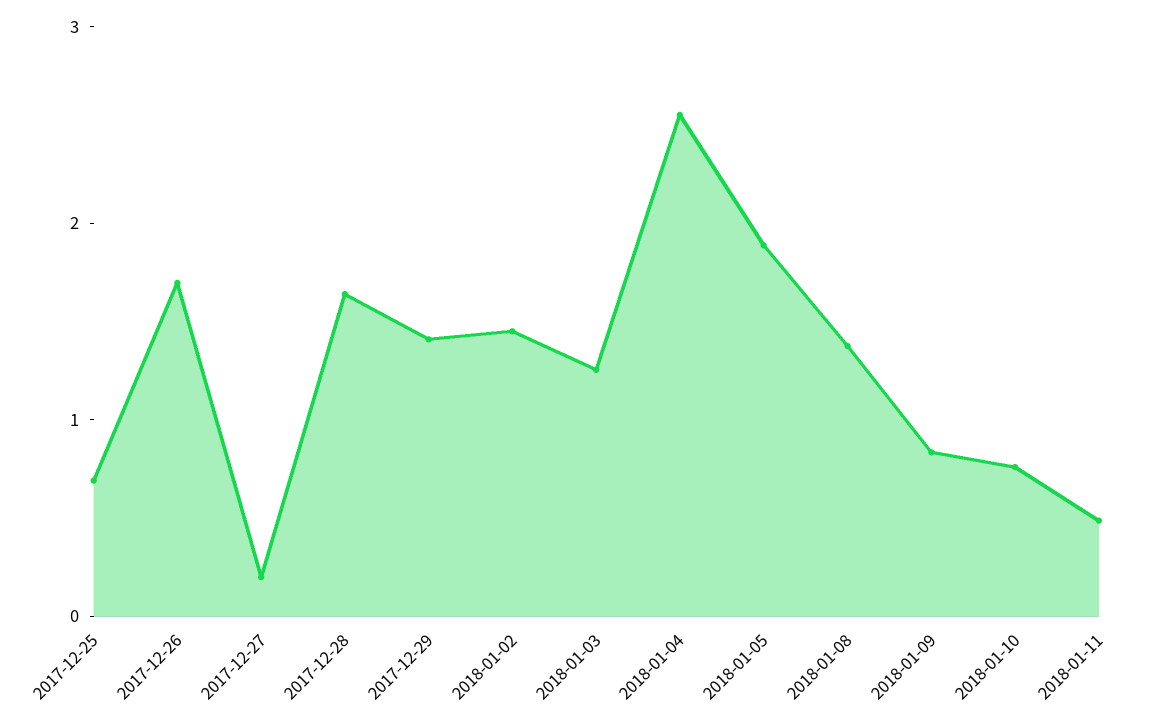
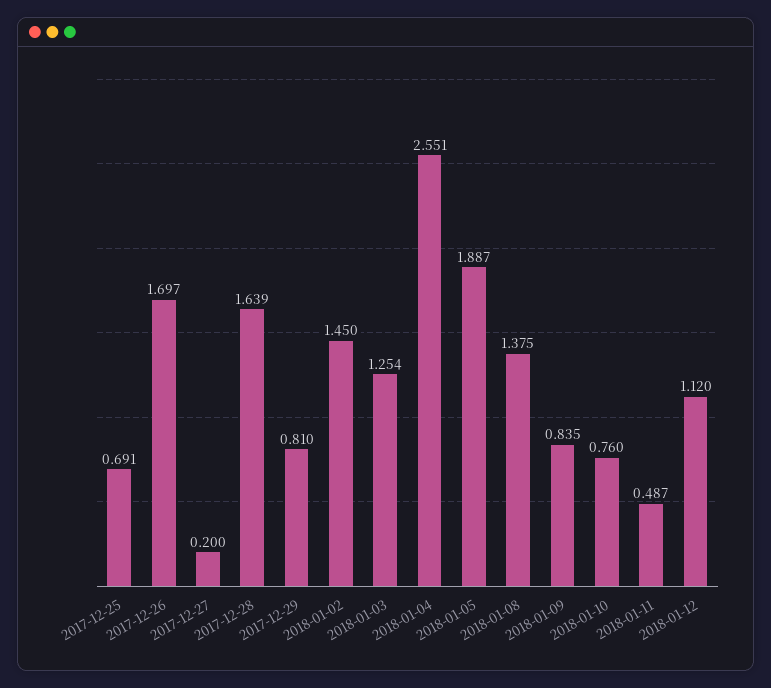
2017-12-29: 1.4 -> 0.81
2018-01-12: none -> 1.12

